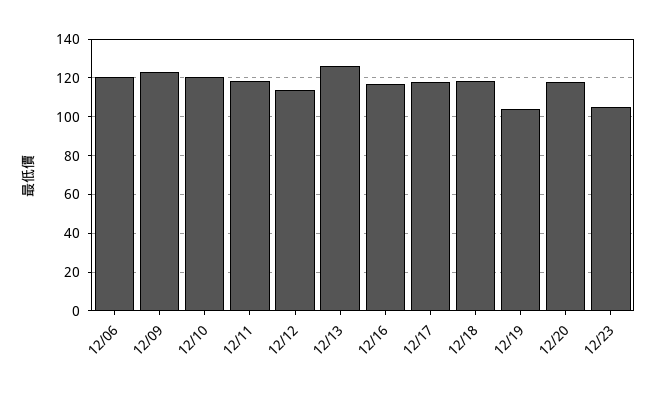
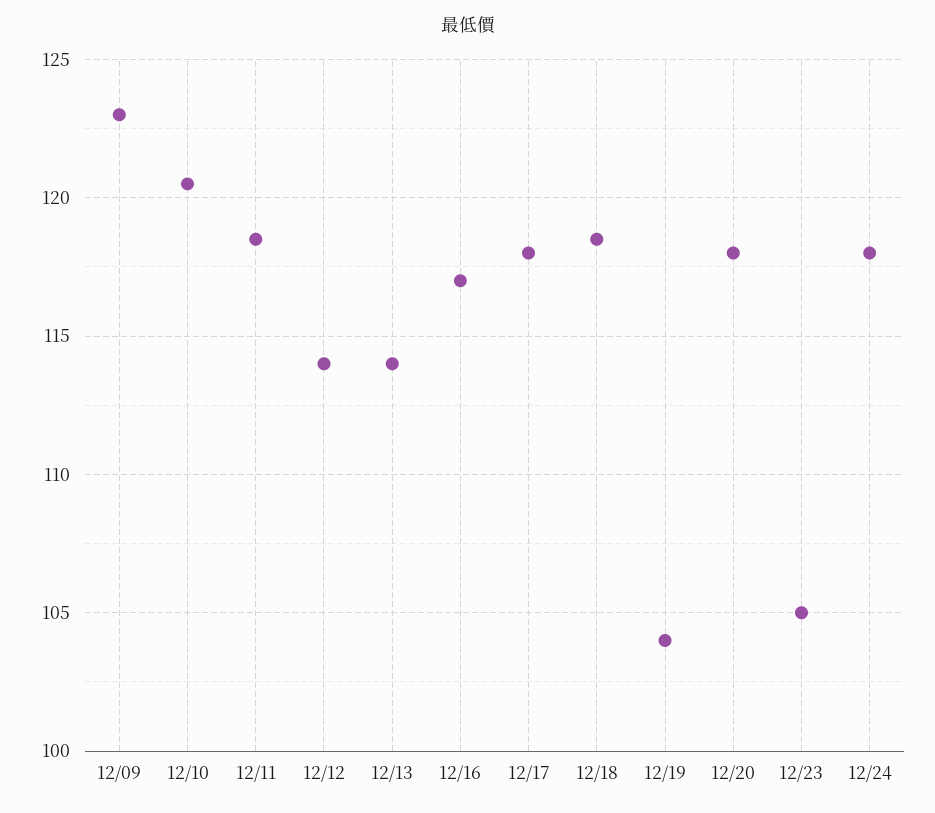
12/06: 120 -> none
12/13: 125 -> 114
12/24: none -> 118

